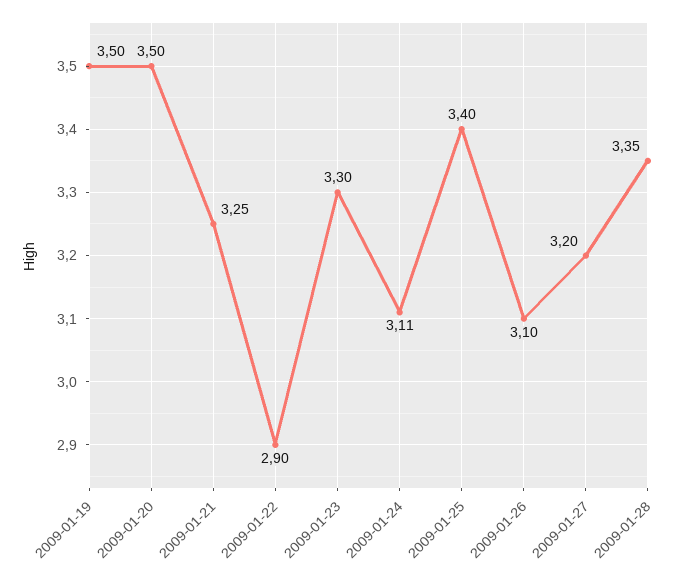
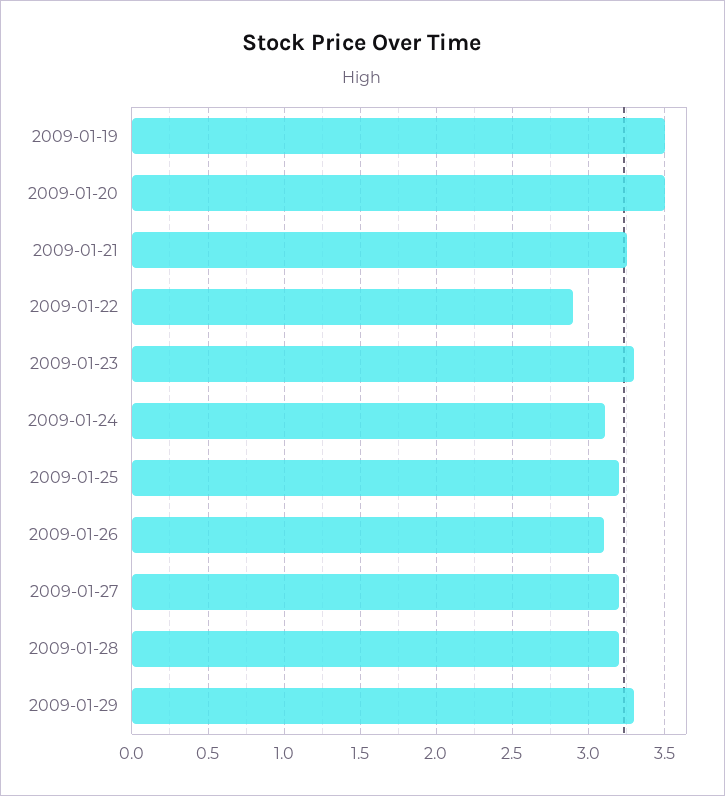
2009-01-25: 3.4 -> 3.2
2009-01-28: 3.35 -> 3.2
2009-01-29: none -> 3.3

